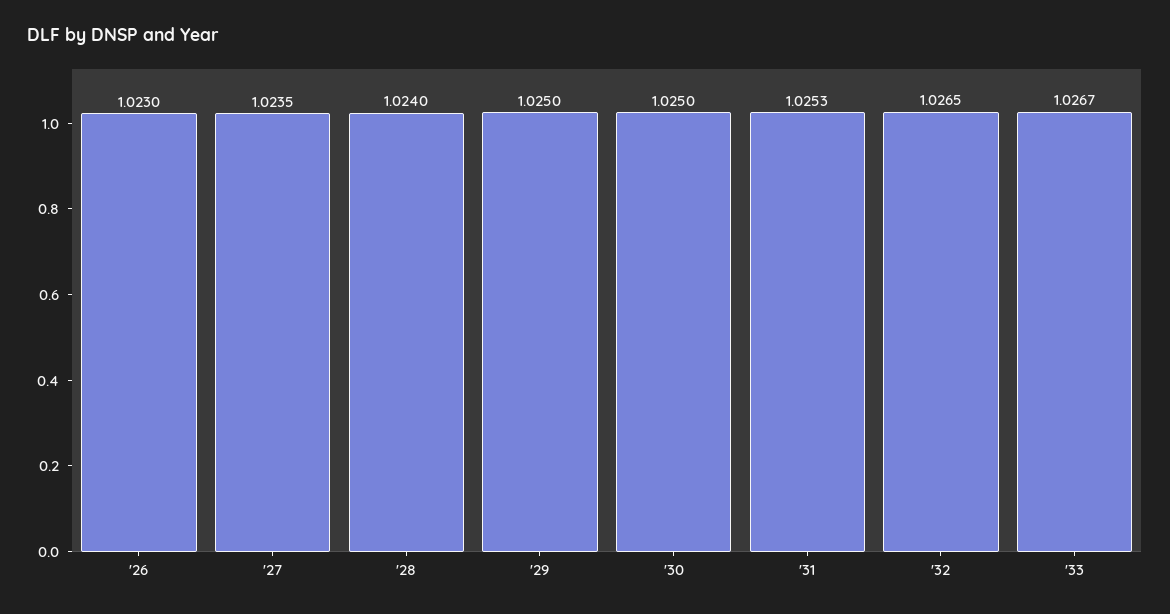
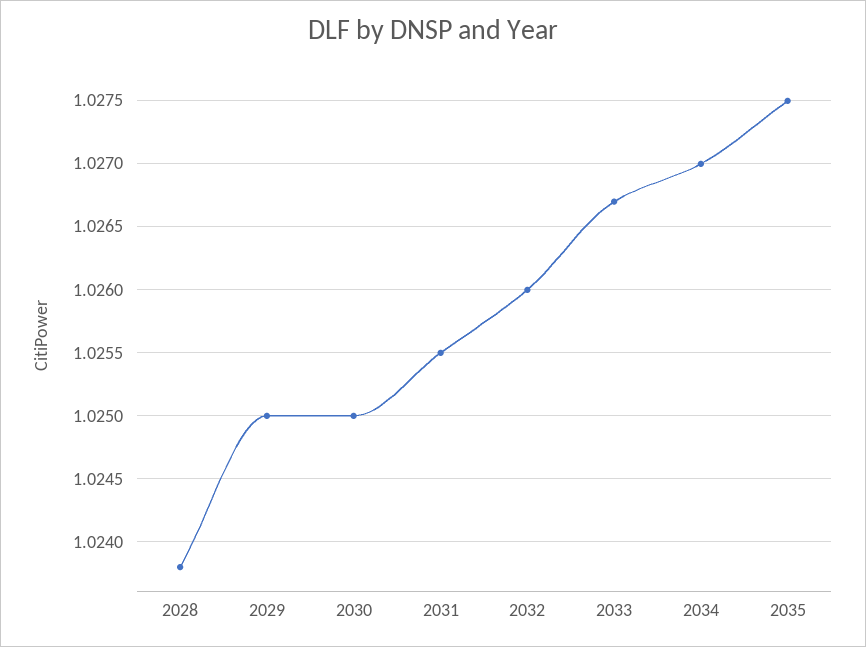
'26: 1.023 -> none
'27: 1.0235 -> none
'28: 1.024 -> 1.0238
'31: 1.0253 -> 1.0255
'32: 1.0265 -> 1.026
2034: none -> 1.027
2035: none -> 1.0275

